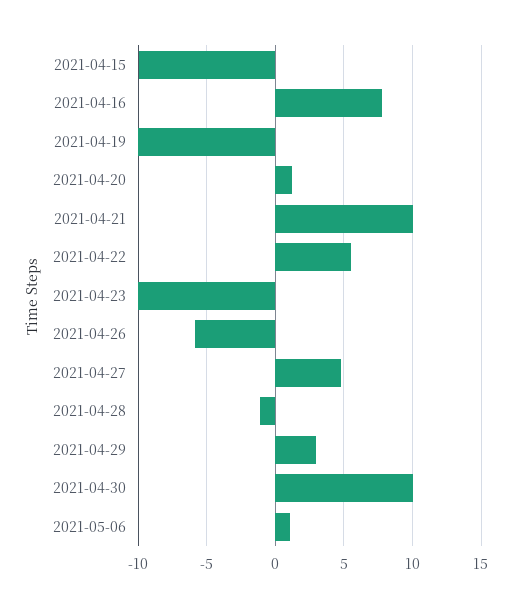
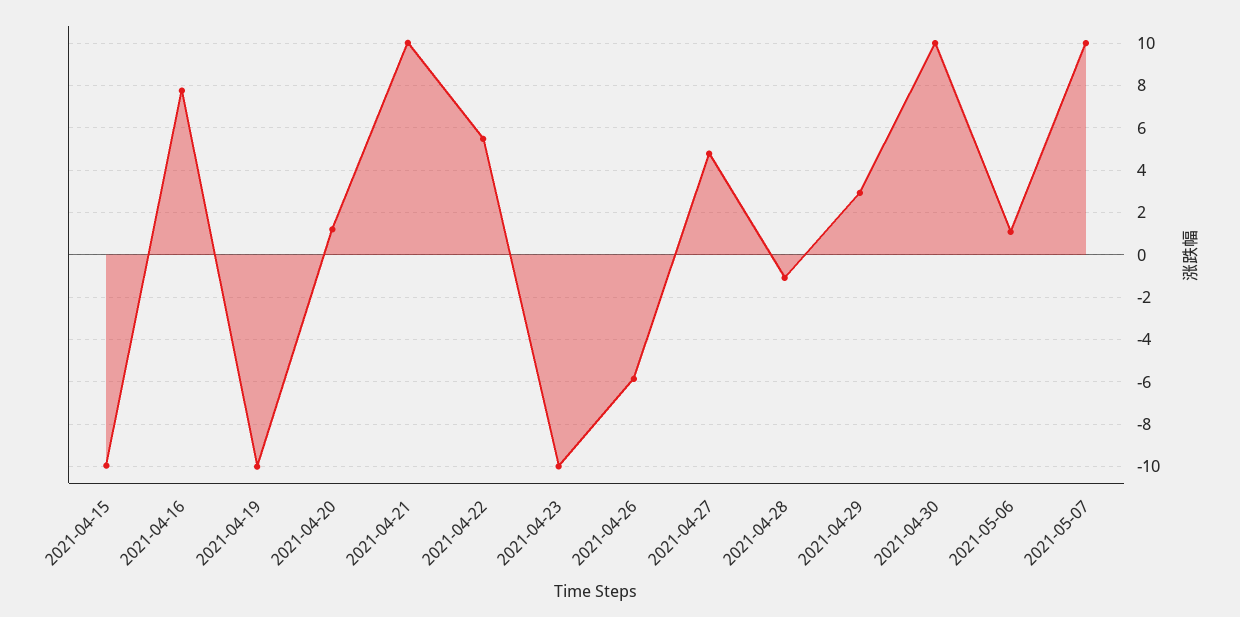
2021-05-07: none -> 10

